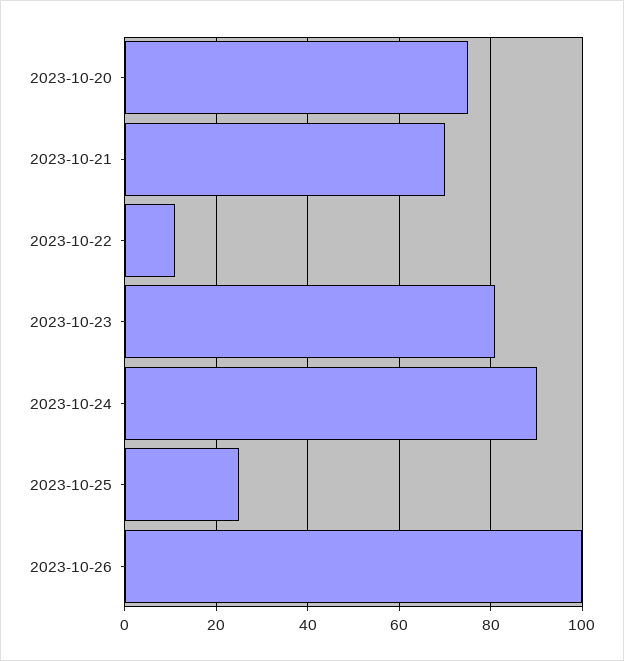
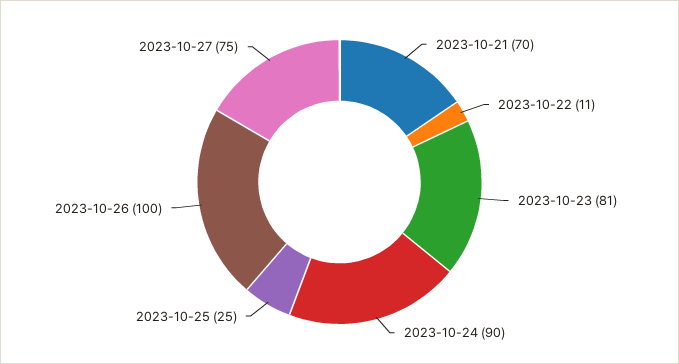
2023-10-20: 75 -> none
2023-10-27: none -> 75

